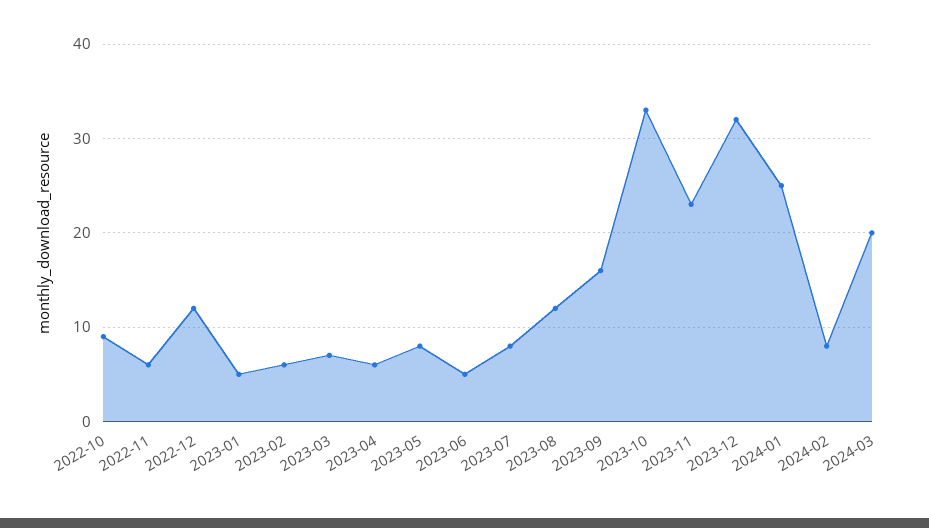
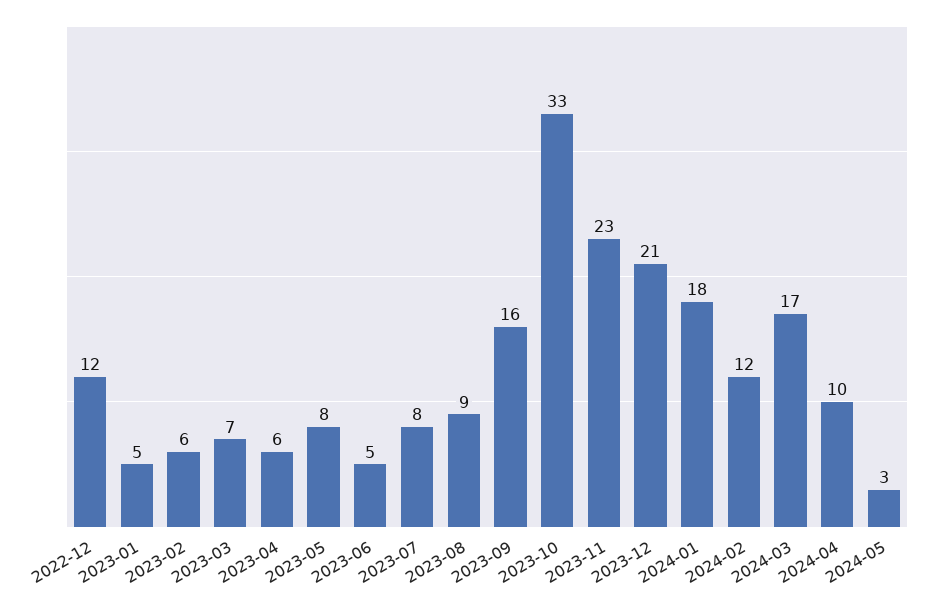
2022-10: 9 -> none
2022-11: 6 -> none
2023-08: 12 -> 9
2023-12: 32 -> 21
2024-01: 25 -> 18
2024-02: 8 -> 12
2024-03: 20 -> 17
2024-04: none -> 10
2024-05: none -> 3

